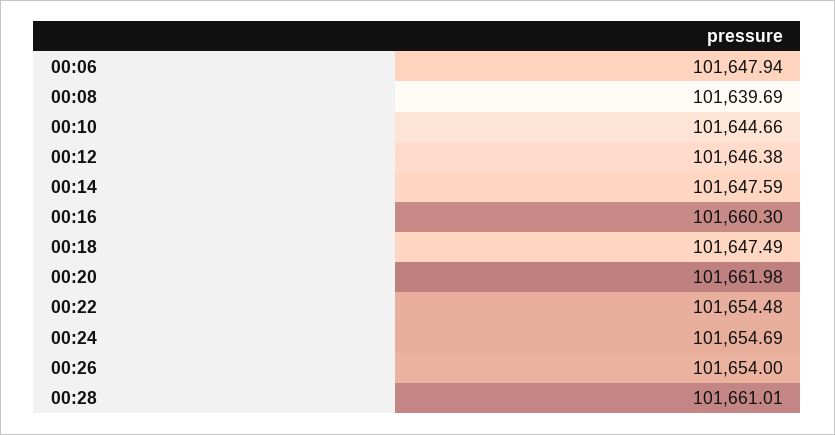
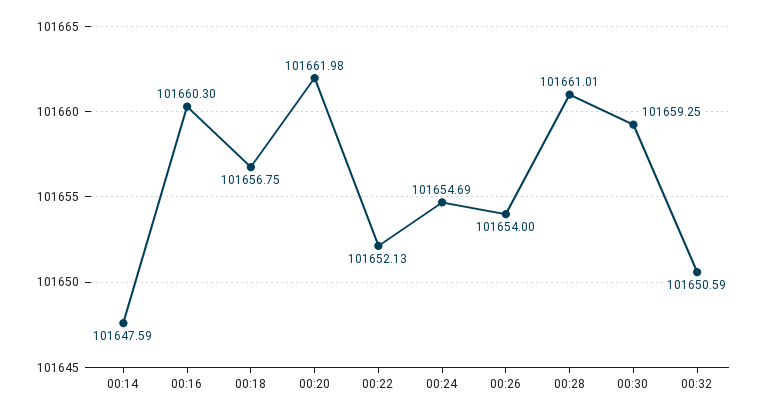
00:06: 101647.94 -> none
00:08: 101639.69 -> none
00:10: 101644.66 -> none
00:12: 101646.38 -> none
00:18: 101647.49 -> 101656.75
00:22: 101654.48 -> 101652.13
00:30: none -> 101659.25
00:32: none -> 101650.59

